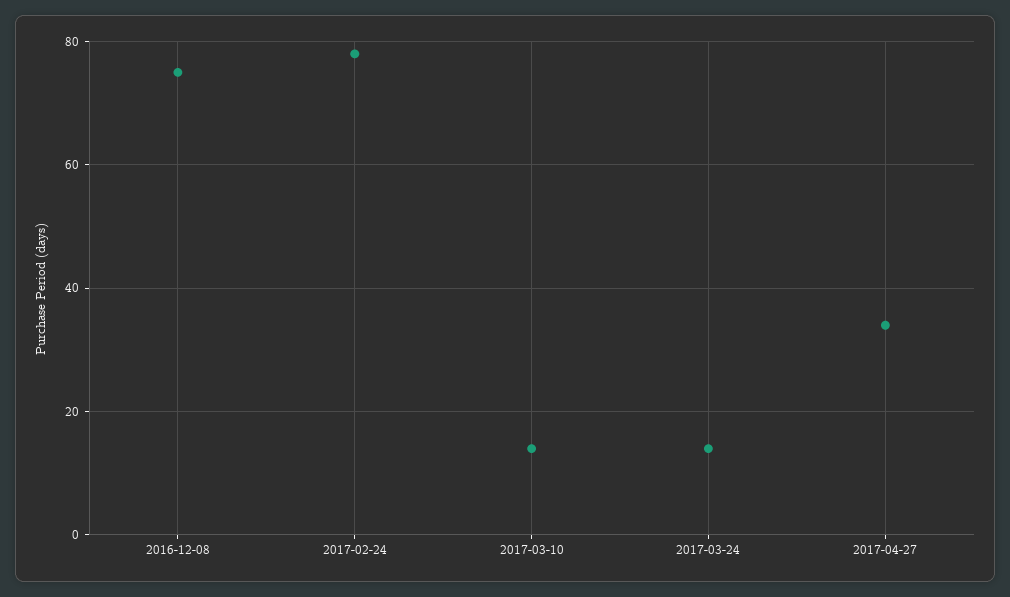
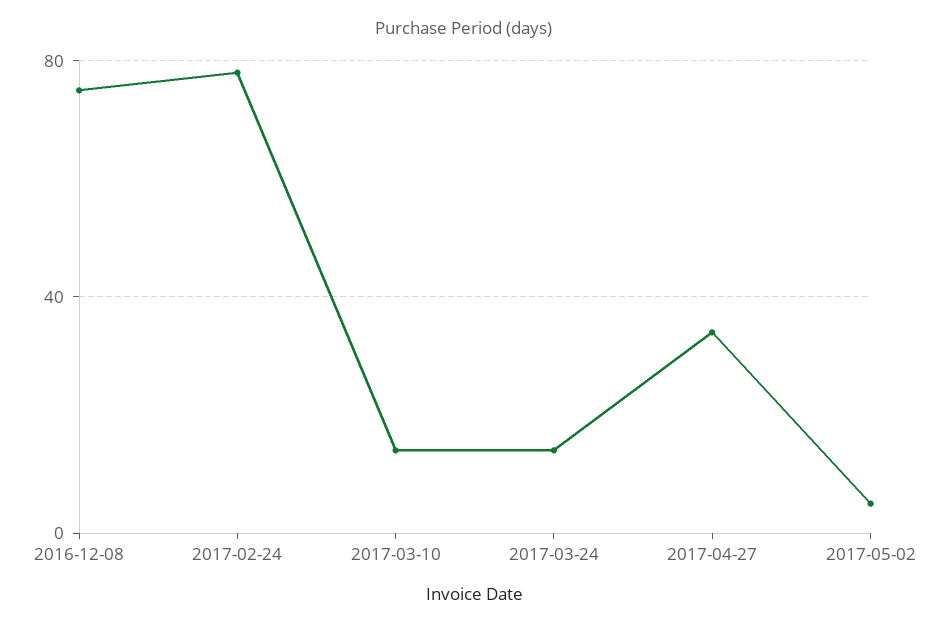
2017-05-02: none -> 5

